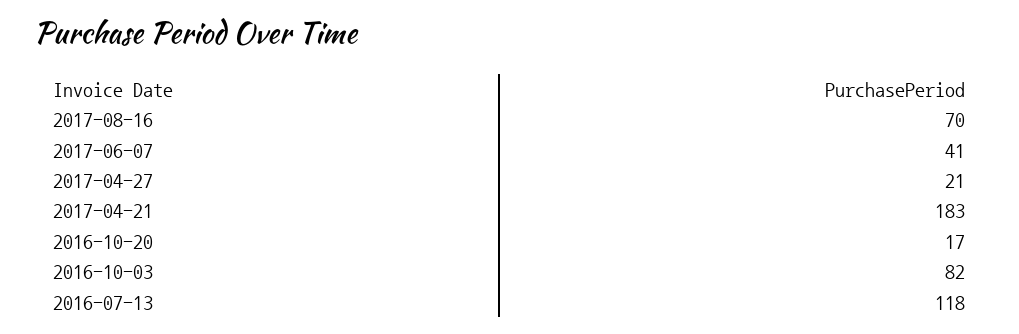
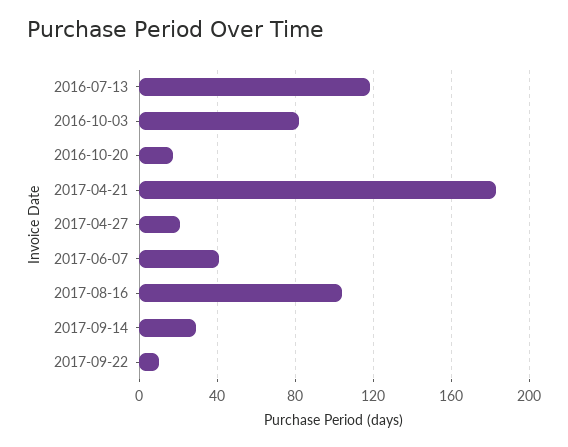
2017-08-16: 70 -> 105
2017-09-14: none -> 30
2017-09-22: none -> 10

